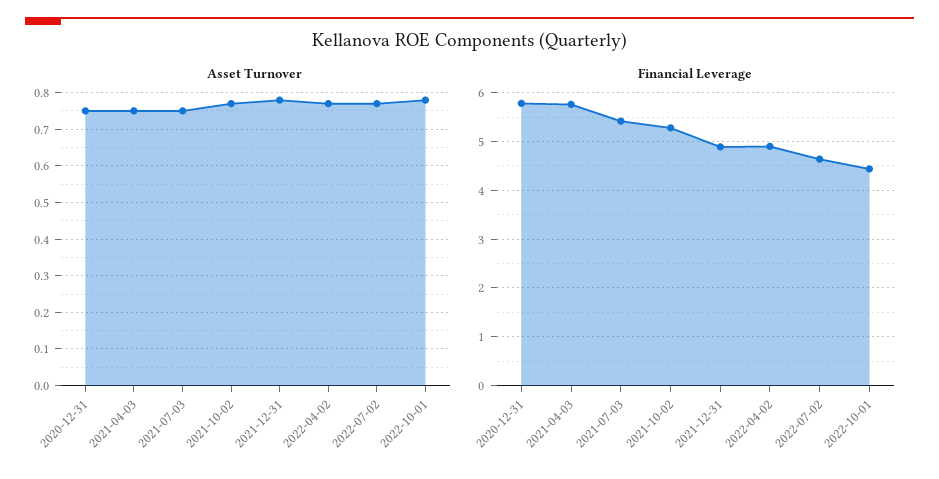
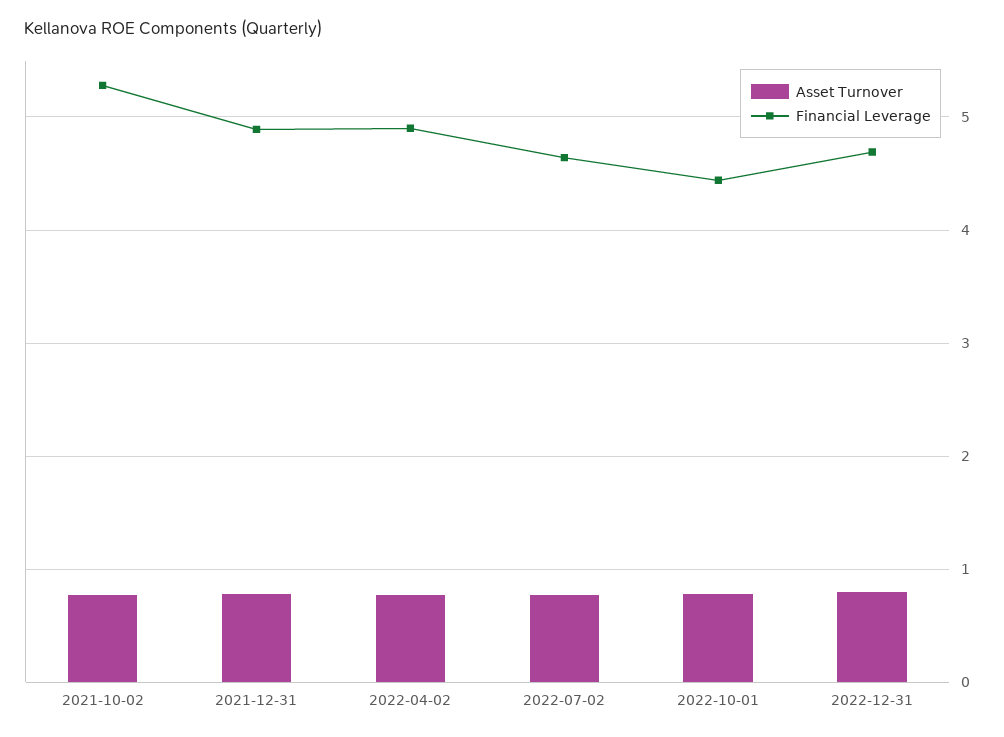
Asset Turnover, 2020-12-31: 0.75 -> none
Asset Turnover, 2021-04-03: 0.75 -> none
Asset Turnover, 2021-07-03: 0.75 -> none
Financial Leverage, 2020-12-31: 5.8 -> none
Financial Leverage, 2021-04-03: 5.8 -> none
Financial Leverage, 2021-07-03: 5.4 -> none
Asset Turnover, 2022-12-31: none -> 0.8
Financial Leverage, 2022-12-31: none -> 4.7

